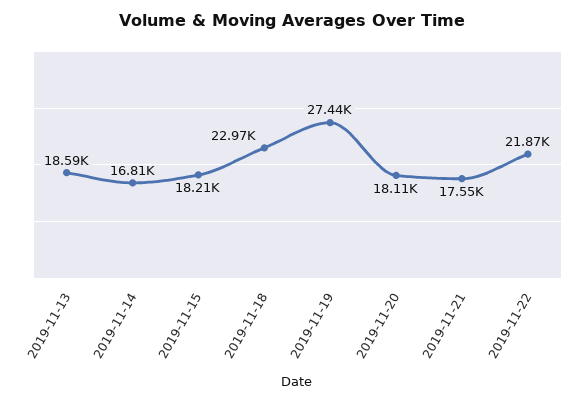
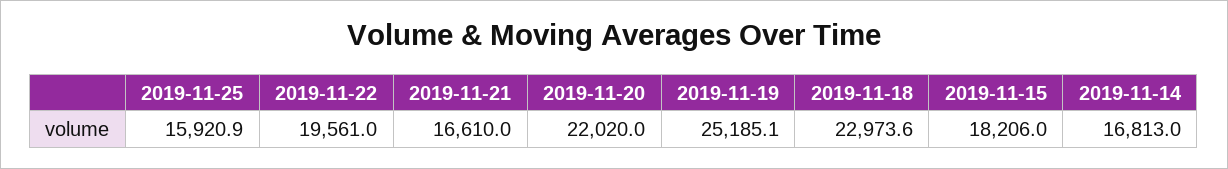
2019-11-13: 18590 -> none
2019-11-19: 27440 -> 25185.1
2019-11-20: 18110 -> 22020
2019-11-21: 17550 -> 16610
2019-11-22: 21870 -> 19561
2019-11-25: none -> 15920.9

